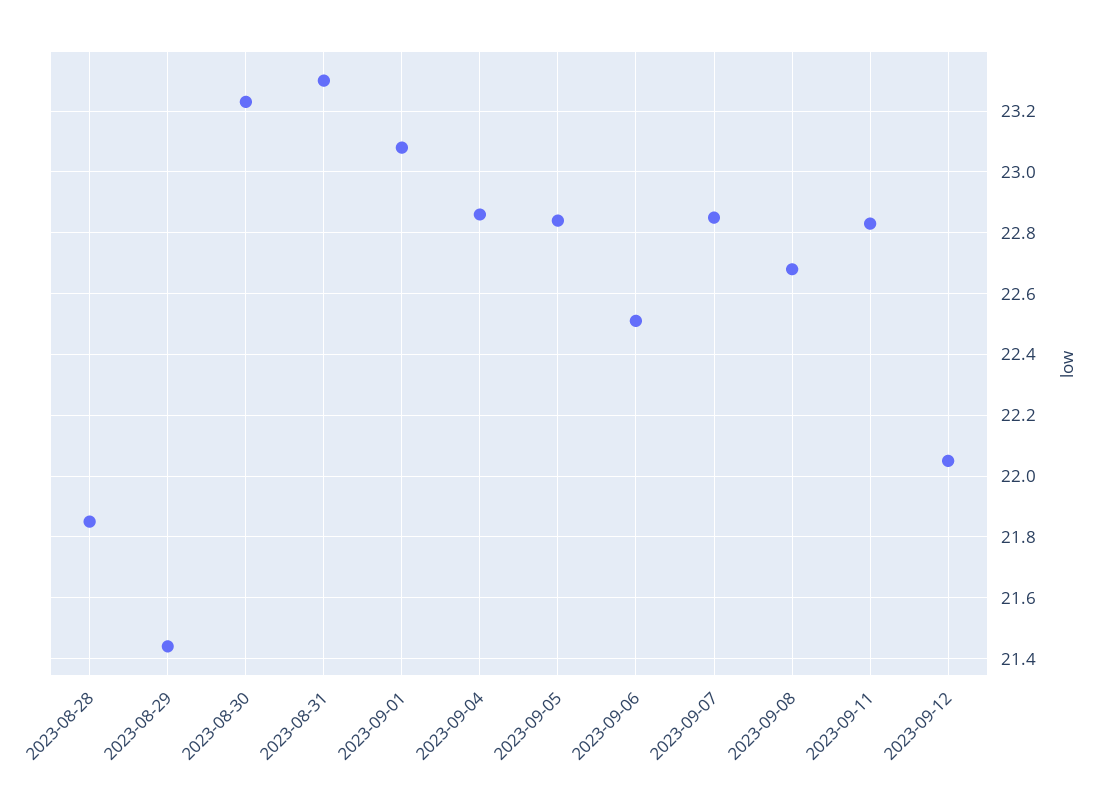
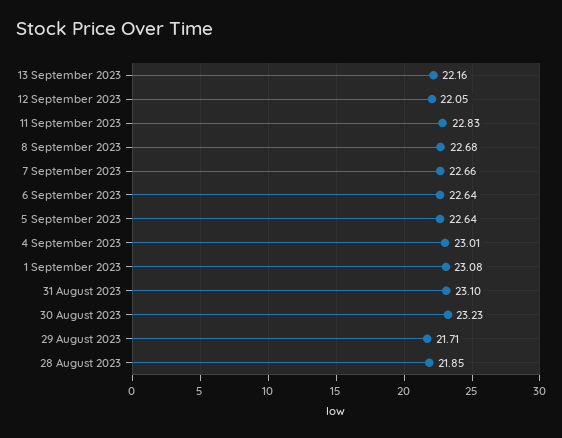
2023-08-29: 21.45 -> 21.71
2023-08-31: 23.3 -> 23.1
2023-09-04: 22.85 -> 23.01
2023-09-05: 22.85 -> 22.64
2023-09-06: 22.5 -> 22.64
2023-09-07: 22.85 -> 22.66
13 September 2023: none -> 22.16

